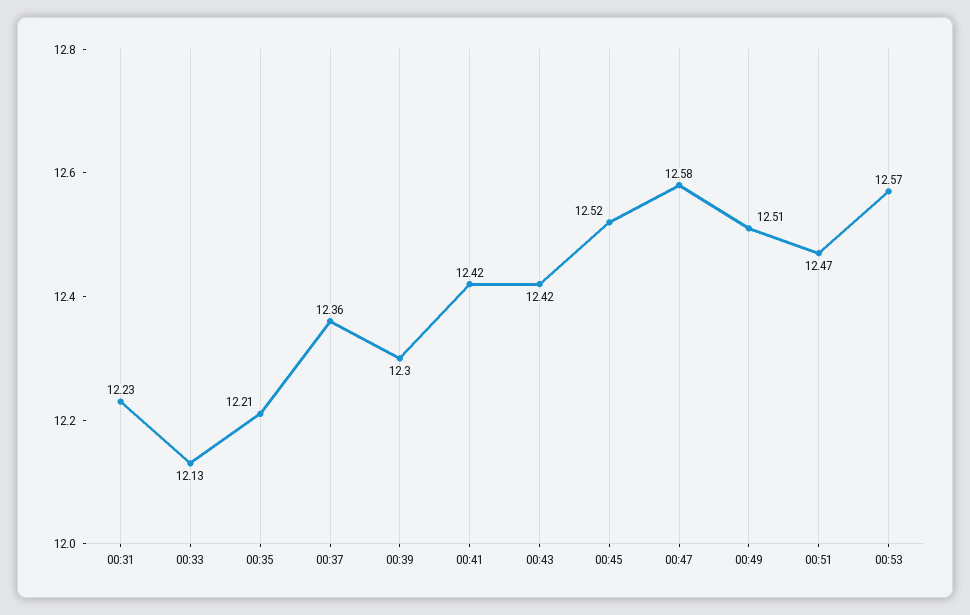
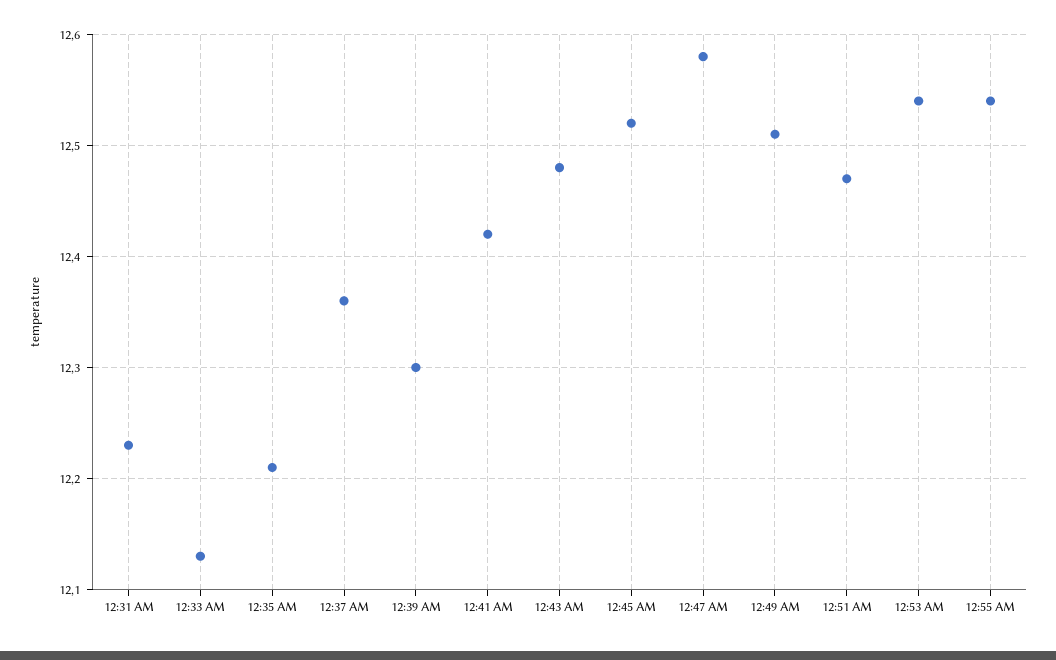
00:43: 12.42 -> 12.48
00:53: 12.57 -> 12.54
12:55 AM: none -> 12.54

